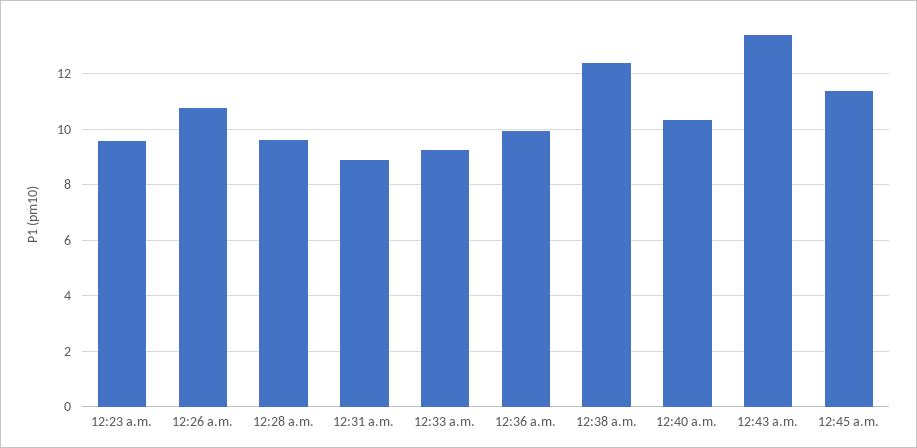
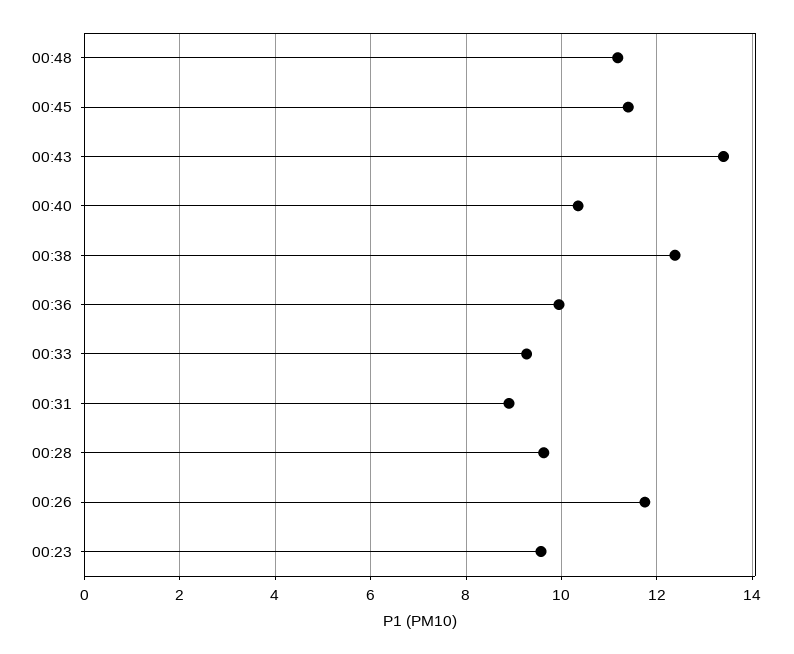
12:26 a.m.: 10.75 -> 11.8
00:48: none -> 11.2

